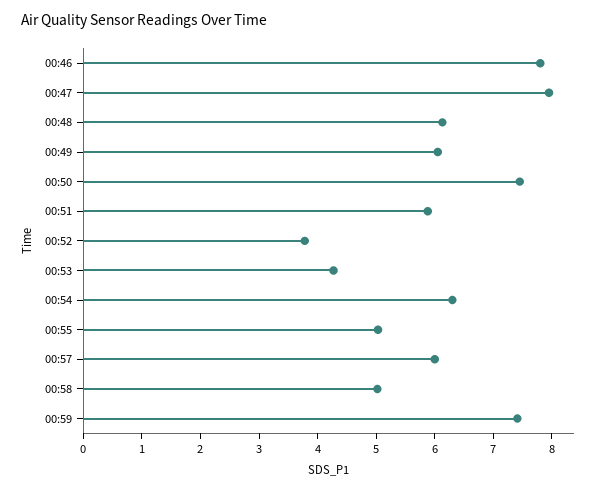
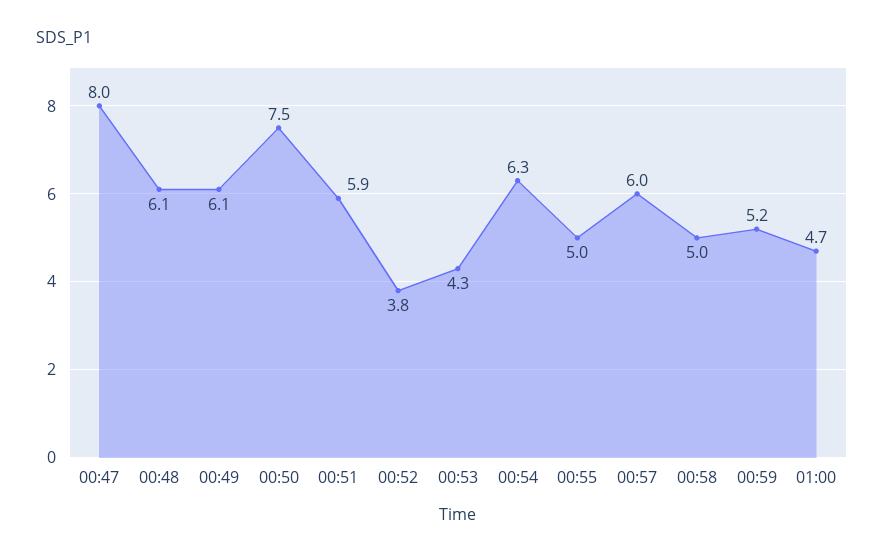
00:46: 7.8 -> none
00:59: 7.4 -> 5.2
01:00: none -> 4.7

